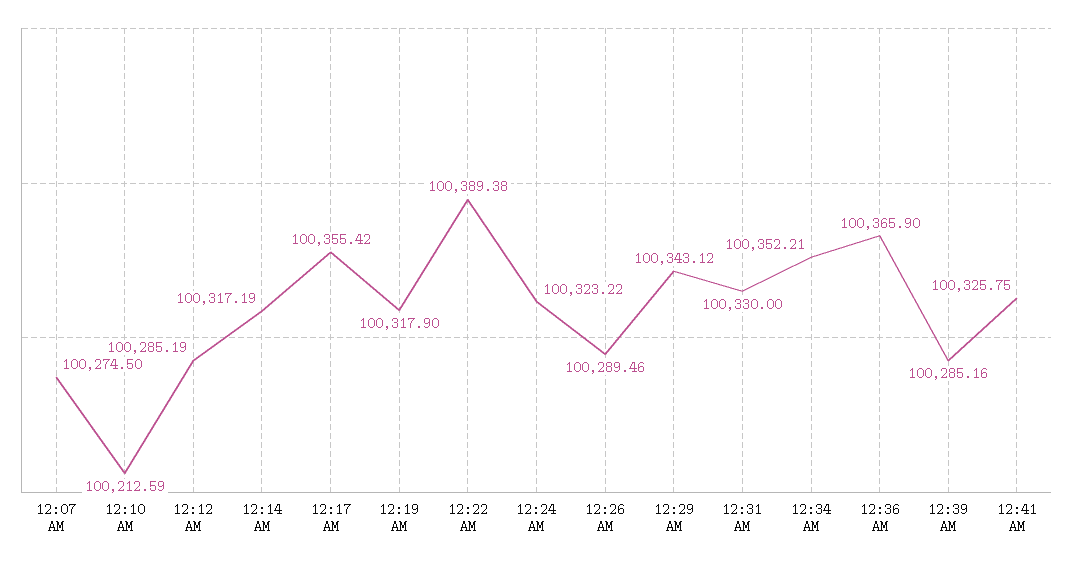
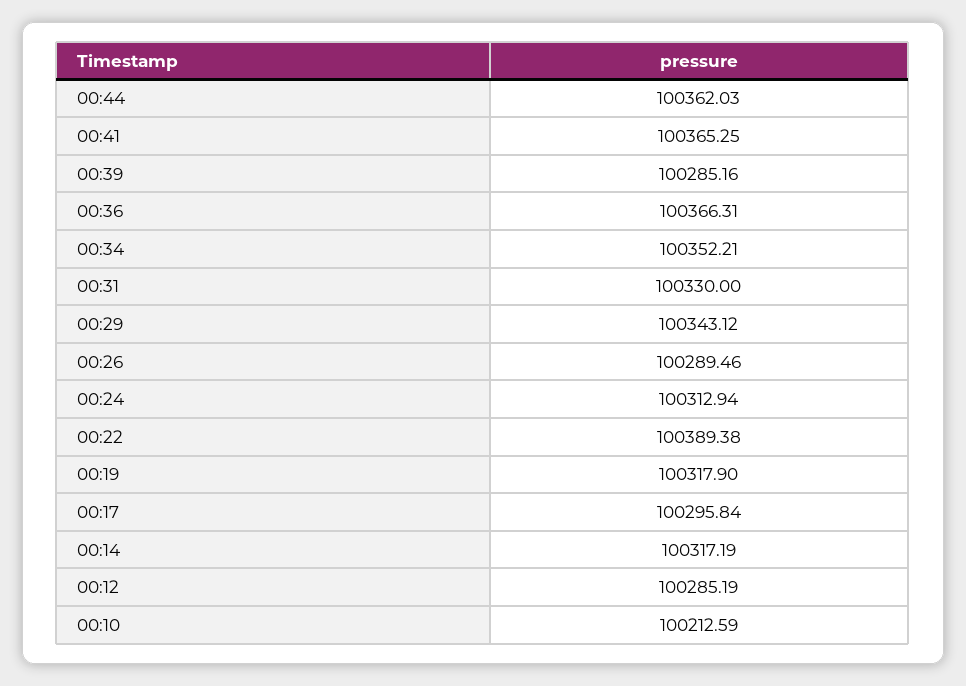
12:07 AM: 100274.5 -> none
12:17 AM: 100355.42 -> 100295.84
12:24 AM: 100323.22 -> 100312.94
12:36 AM: 100365.9 -> 100366.31
12:41 AM: 100325.75 -> 100365.25
00:44: none -> 100362.03

